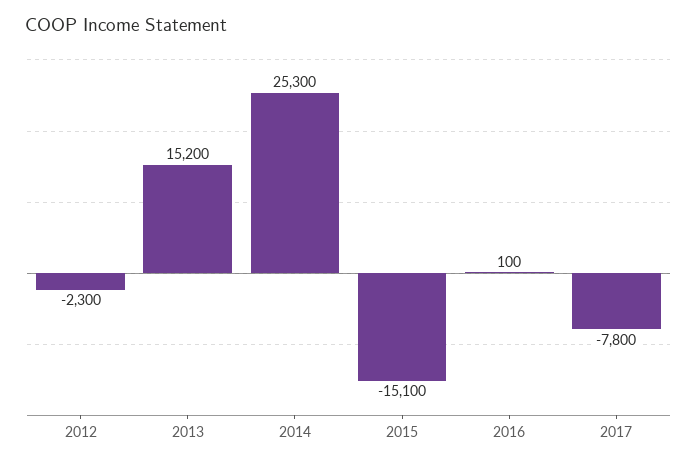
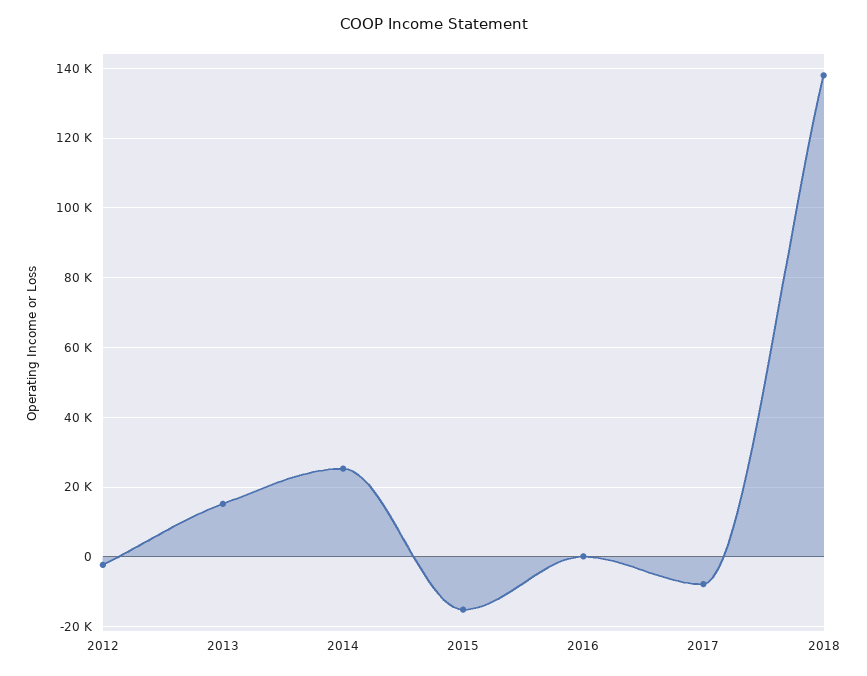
2018: none -> 138000

